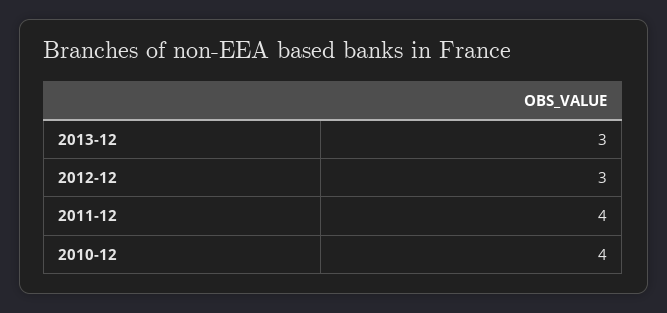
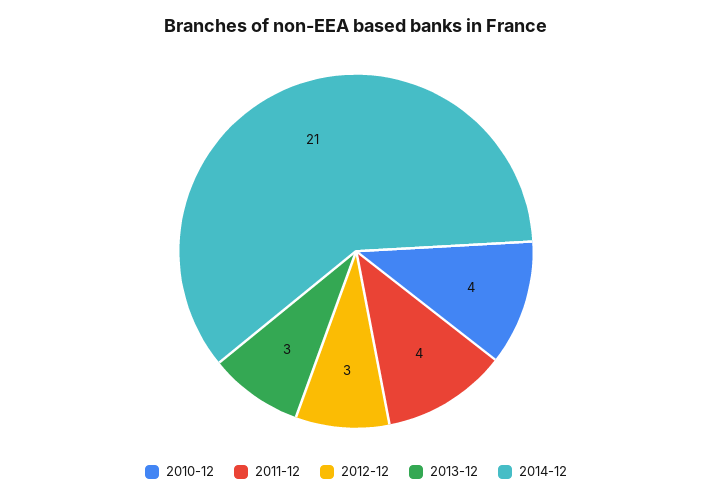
2014-12: none -> 21

